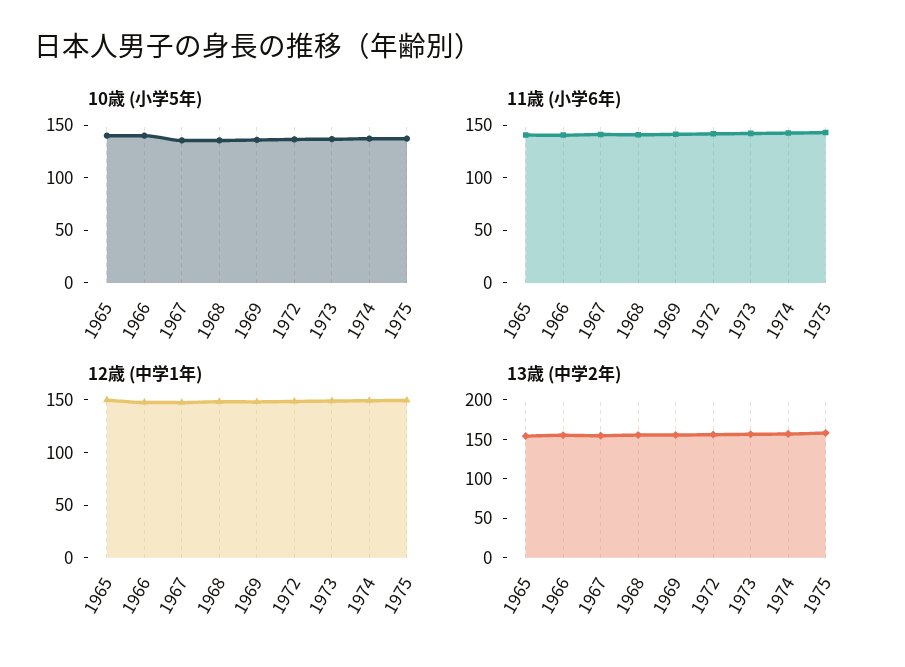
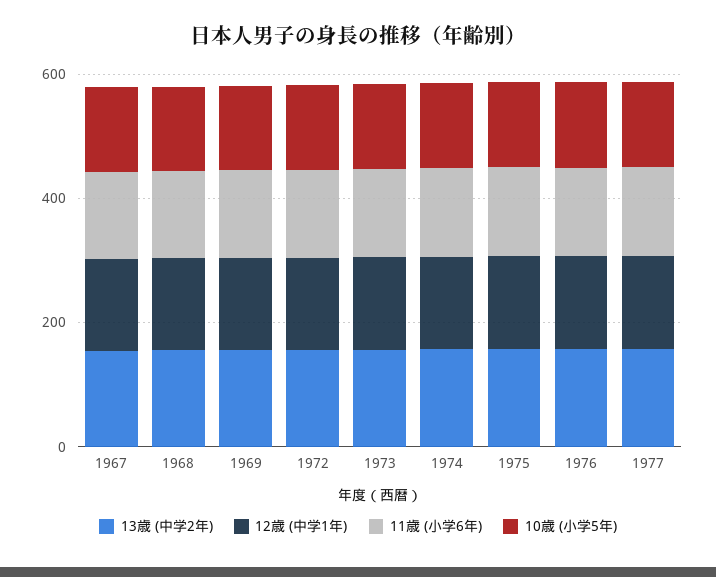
10歳 (小学5年), 1965: 140 -> none
10歳 (小学5年), 1966: 140 -> none
11歳 (小学6年), 1965: 140 -> none
11歳 (小学6年), 1966: 140 -> none
12歳 (中学1年), 1965: 150 -> none
12歳 (中学1年), 1966: 150 -> none
13歳 (中学2年), 1965: 150 -> none
13歳 (中学2年), 1966: 150 -> none
13歳 (中学2年), 1976: none -> 150
12歳 (中学1年), 1976: none -> 150
11歳 (小学6年), 1976: none -> 150
10歳 (小学5年), 1976: none -> 150
13歳 (中学2年), 1977: none -> 150
12歳 (中学1年), 1977: none -> 150
11歳 (小学6年), 1977: none -> 150
10歳 (小学5年), 1977: none -> 150

